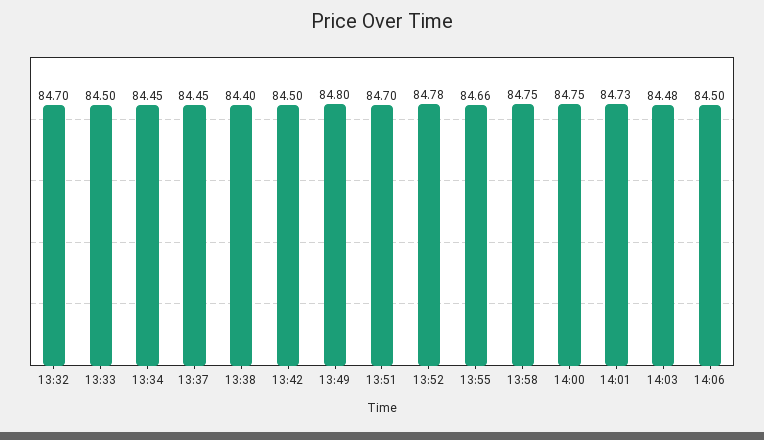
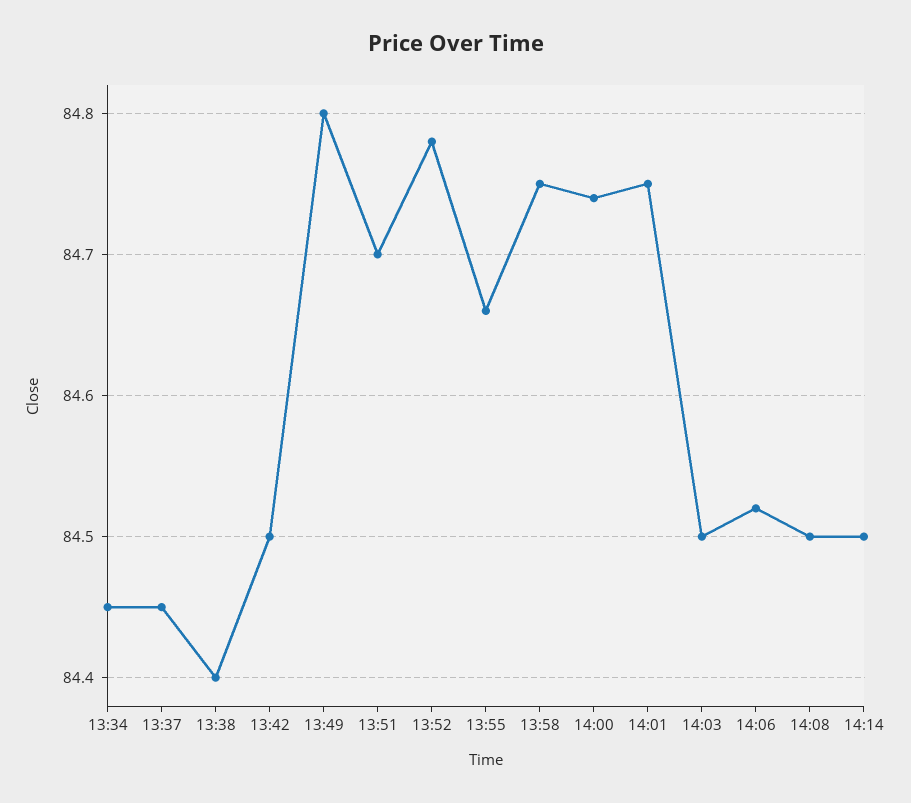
13:32: 84.7 -> none
13:33: 84.5 -> none
14:00: 84.75 -> 84.74
14:01: 84.73 -> 84.75
14:03: 84.48 -> 84.5
14:06: 84.5 -> 84.52
14:08: none -> 84.5
14:14: none -> 84.5

